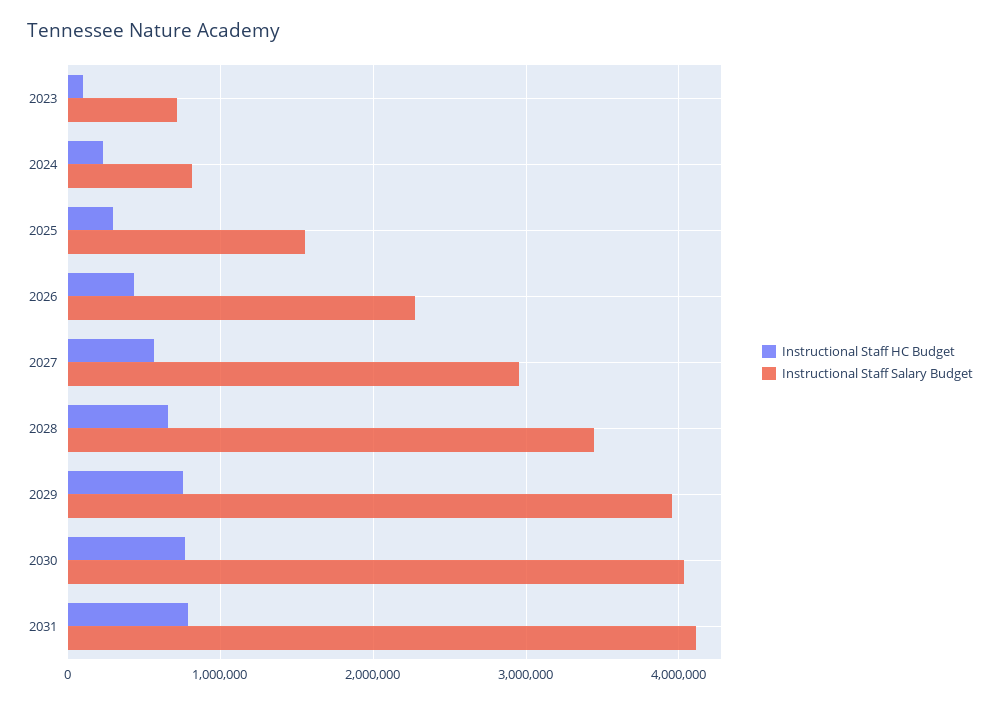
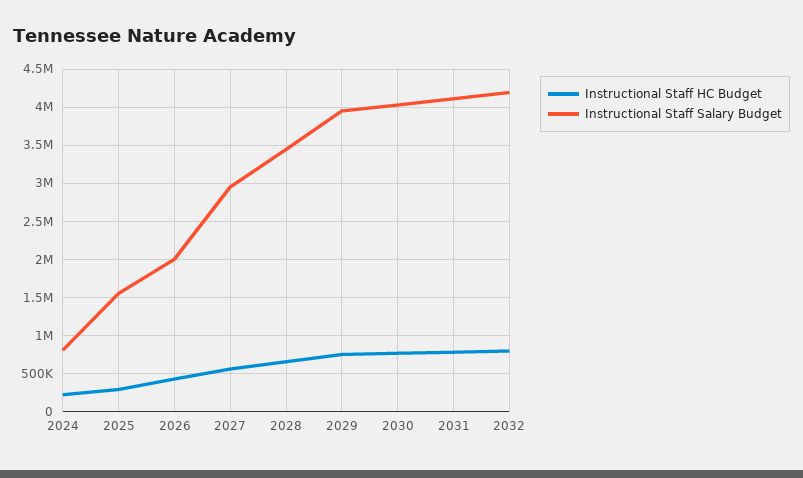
Instructional Staff HC Budget, 2023: 100000 -> none
Instructional Staff Salary Budget, 2023: 700000 -> none
Instructional Staff Salary Budget, 2026: 2300000 -> 2000000
Instructional Staff HC Budget, 2032: none -> 800000
Instructional Staff Salary Budget, 2032: none -> 4200000

